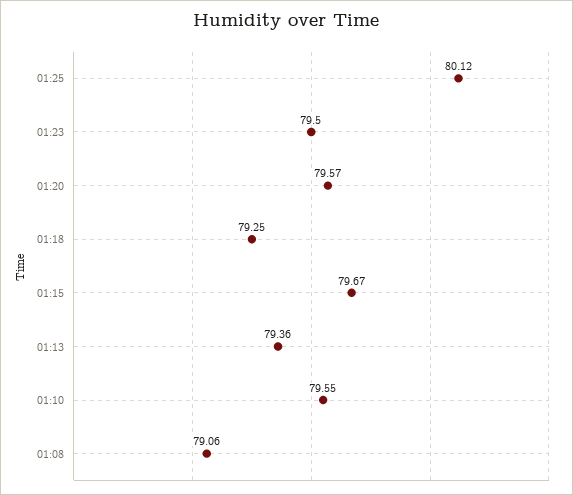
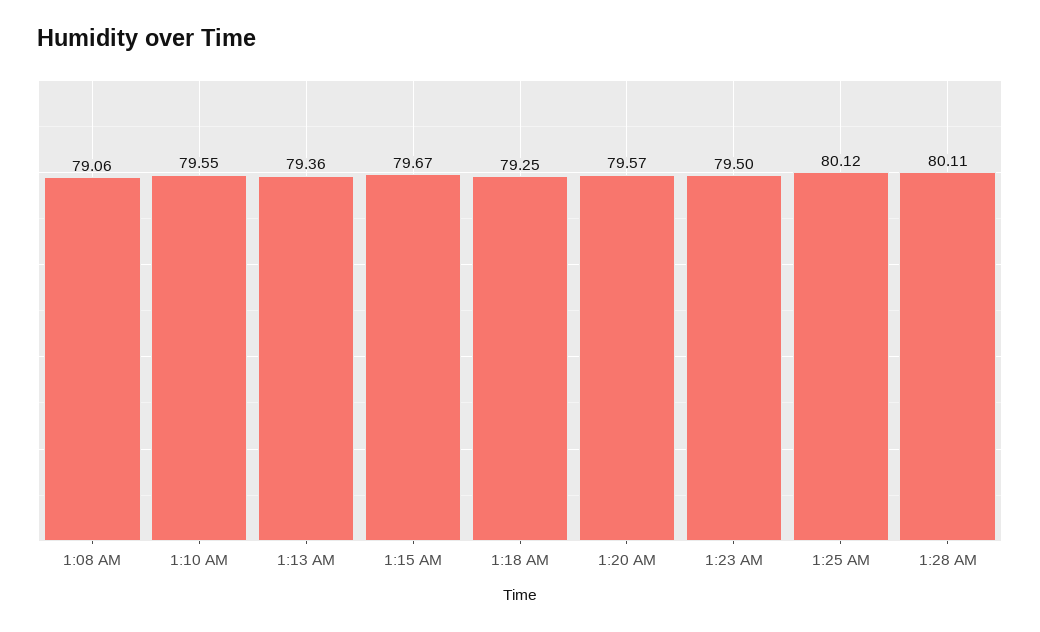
1:28 AM: none -> 80.11

